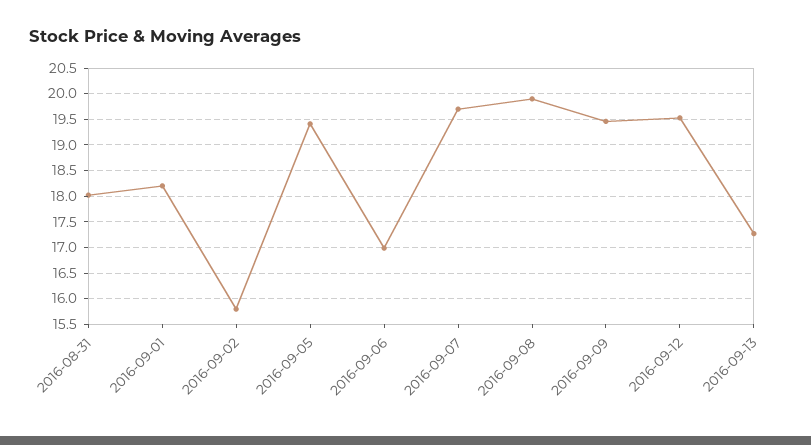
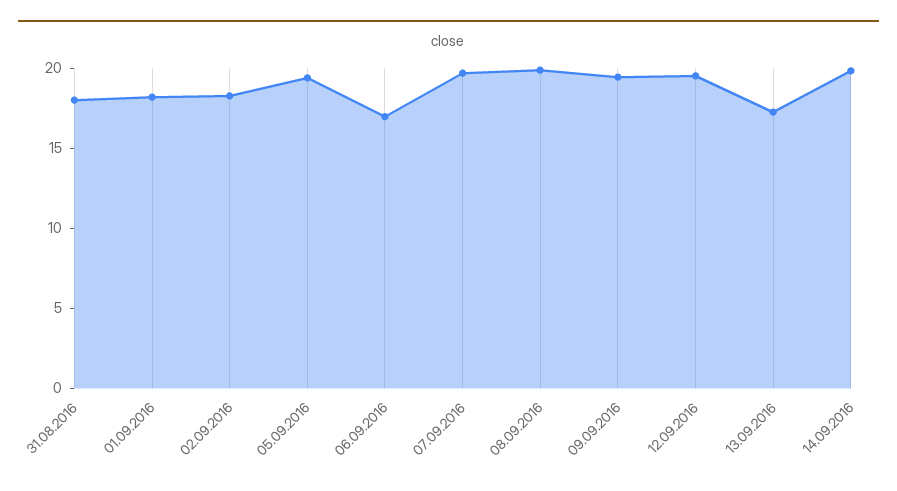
2016-09-02: 15.75 -> 18
14.09.2016: none -> 20

